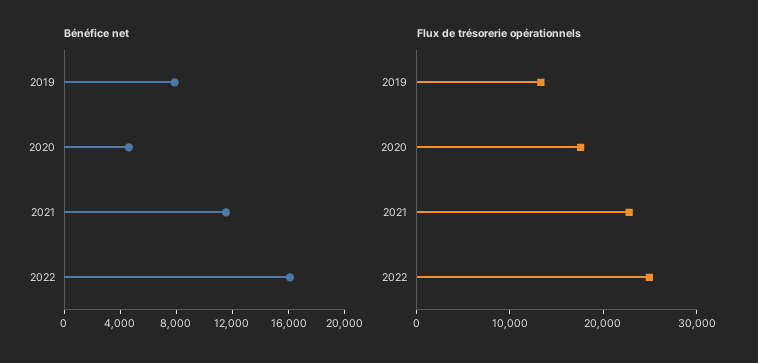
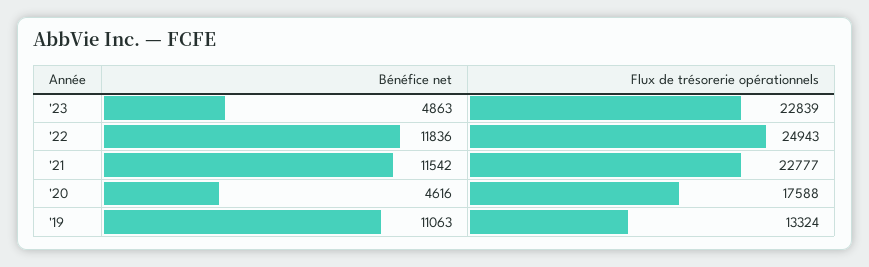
Bénéfice net, 2019: 8000 -> 11063
Bénéfice net, 2022: 16000 -> 11836
Bénéfice net, '23: none -> 4863
Flux de trésorerie opérationnels, '23: none -> 22839

